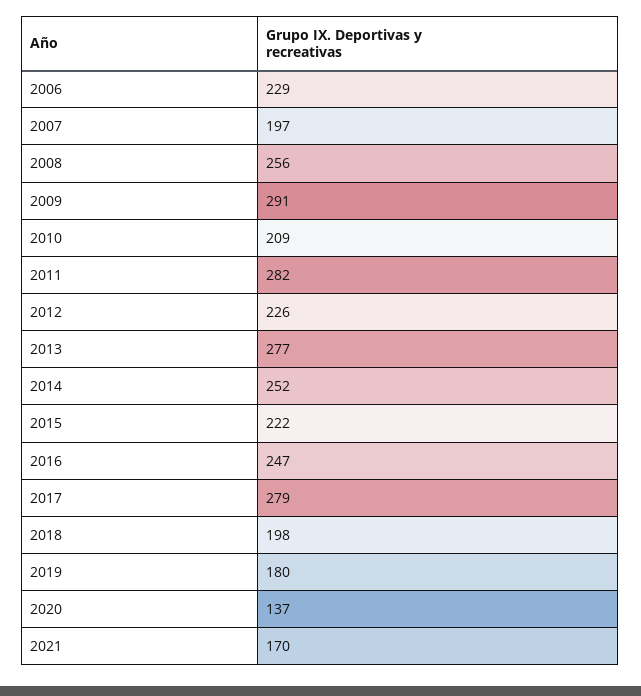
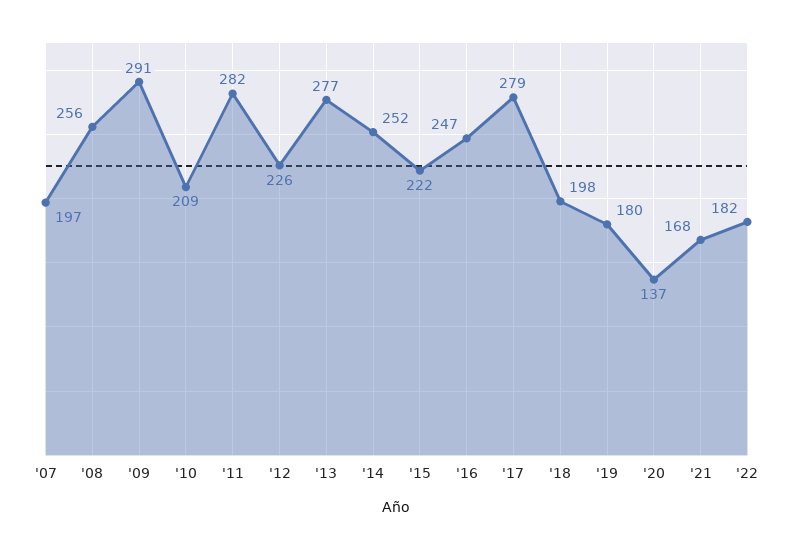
2006: 229 -> none
2021: 170 -> 168
'22: none -> 182

